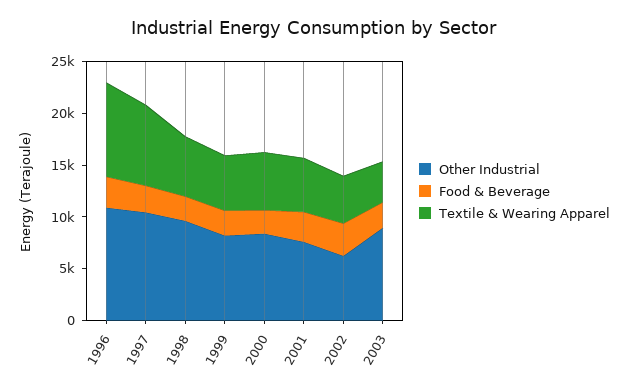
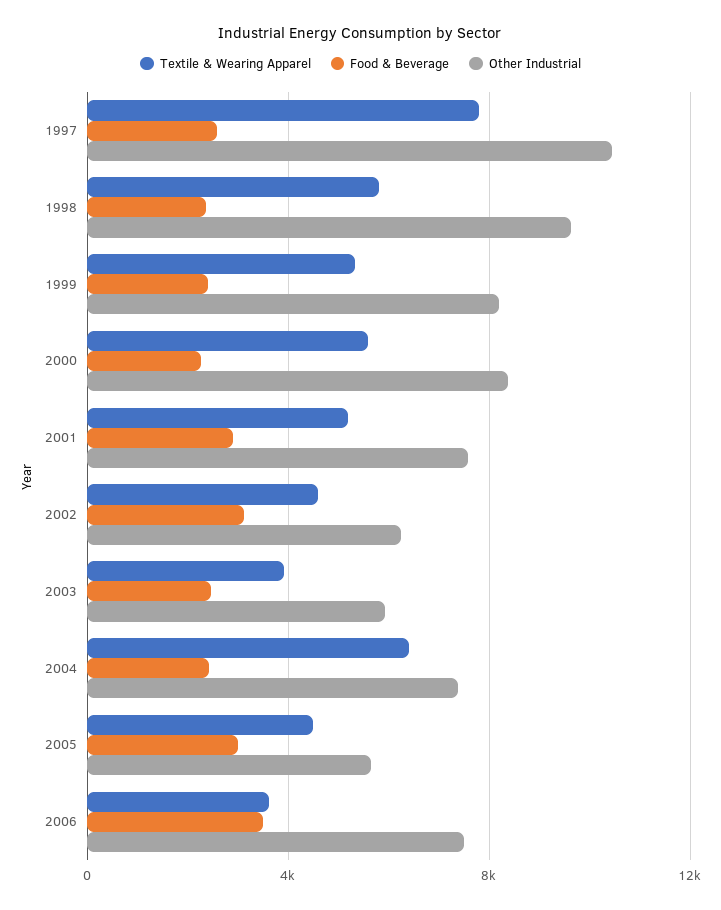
Other Industrial, 1996: 11000 -> none
Food & Beverage, 1996: 3000 -> none
Textile & Wearing Apparel, 1996: 9000 -> none
Other Industrial, 2003: 9000 -> 6000
Textile & Wearing Apparel, 2004: none -> 6500
Food & Beverage, 2004: none -> 2500
Other Industrial, 2004: none -> 7500
Textile & Wearing Apparel, 2005: none -> 4500
Food & Beverage, 2005: none -> 3000
Other Industrial, 2005: none -> 5500
Textile & Wearing Apparel, 2006: none -> 3500
Food & Beverage, 2006: none -> 3500
Other Industrial, 2006: none -> 7500

